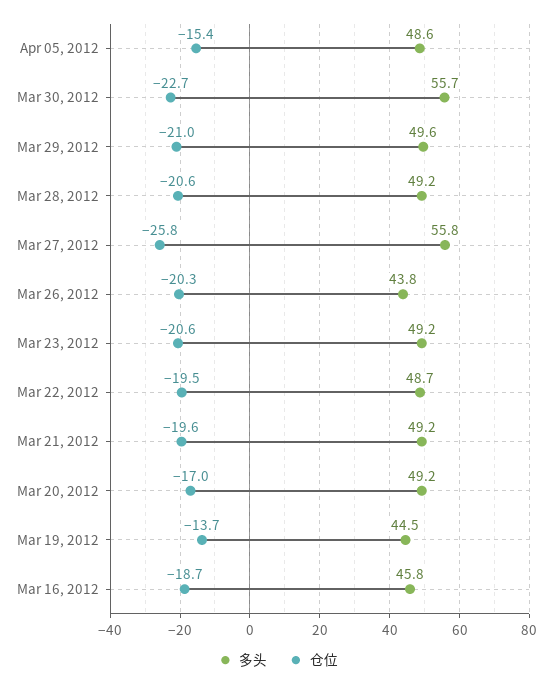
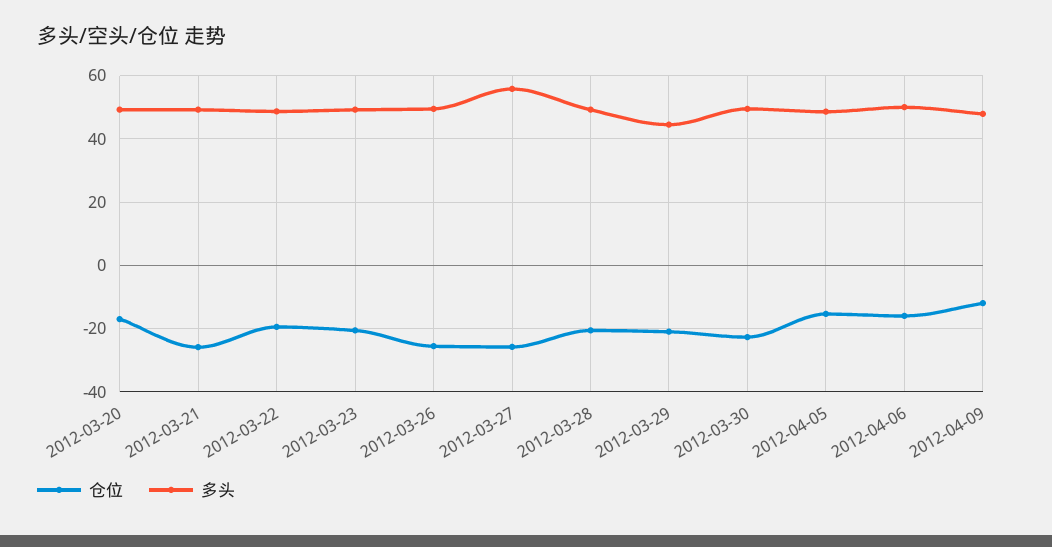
多头, Mar 30, 2012: 55.7 -> 50
多头, Mar 29, 2012: 49.6 -> 44
多头, Mar 26, 2012: 43.8 -> 50
仓位, Mar 26, 2012: -20.3 -> -26
仓位, Mar 21, 2012: -19.6 -> -26
多头, Mar 19, 2012: 44.5 -> none
仓位, Mar 19, 2012: -13.7 -> none
多头, Mar 16, 2012: 45.8 -> none
仓位, Mar 16, 2012: -18.7 -> none
仓位, 2012-04-06: none -> -16
多头, 2012-04-06: none -> 50
仓位, 2012-04-09: none -> -12
多头, 2012-04-09: none -> 48

